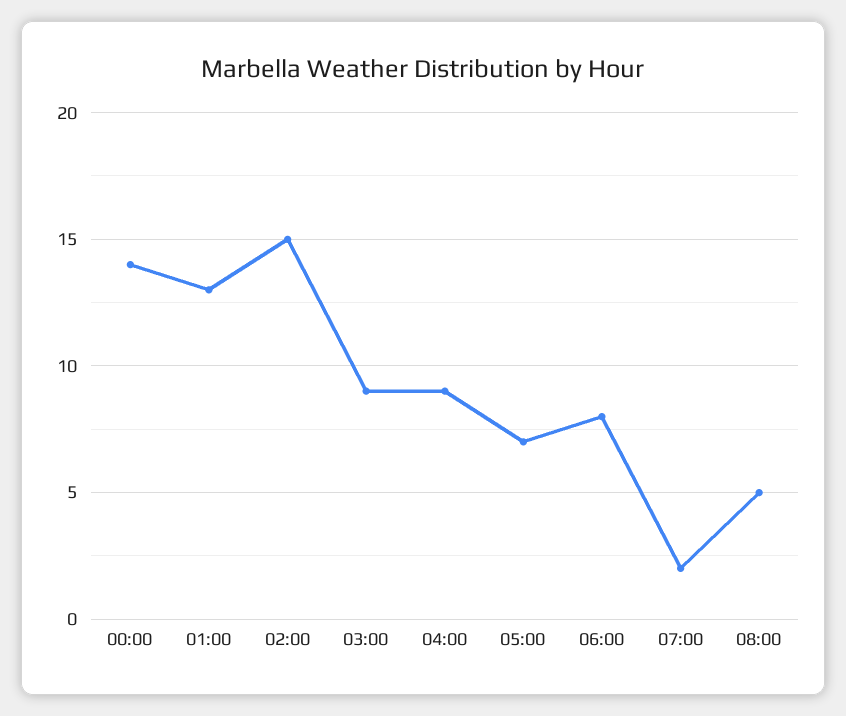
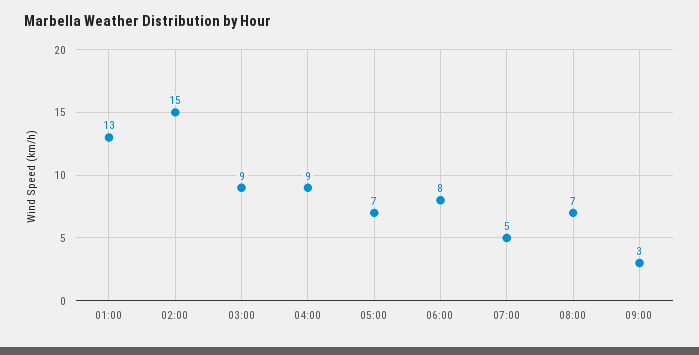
00:00: 14 -> none
07:00: 2 -> 5
08:00: 5 -> 7
09:00: none -> 3

